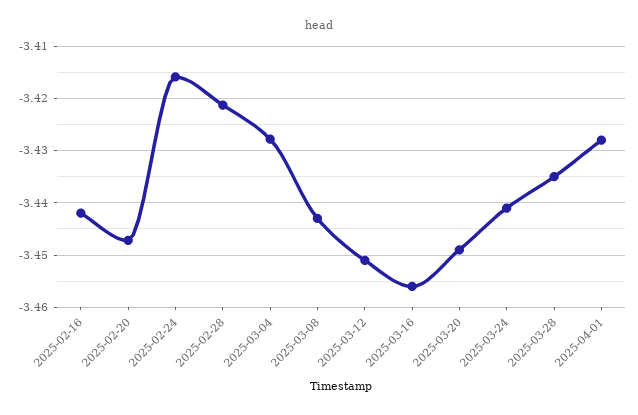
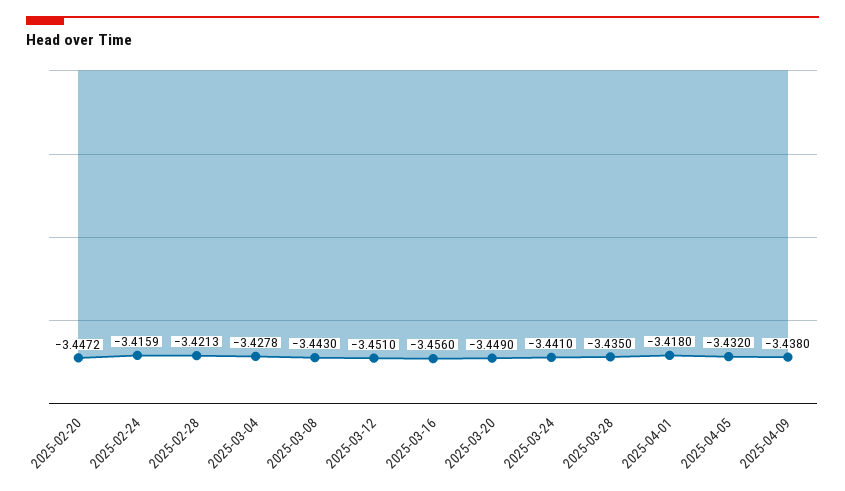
2025-02-16: -3.442 -> none
2025-04-01: -3.428 -> -3.418
2025-04-05: none -> -3.432
2025-04-09: none -> -3.438

